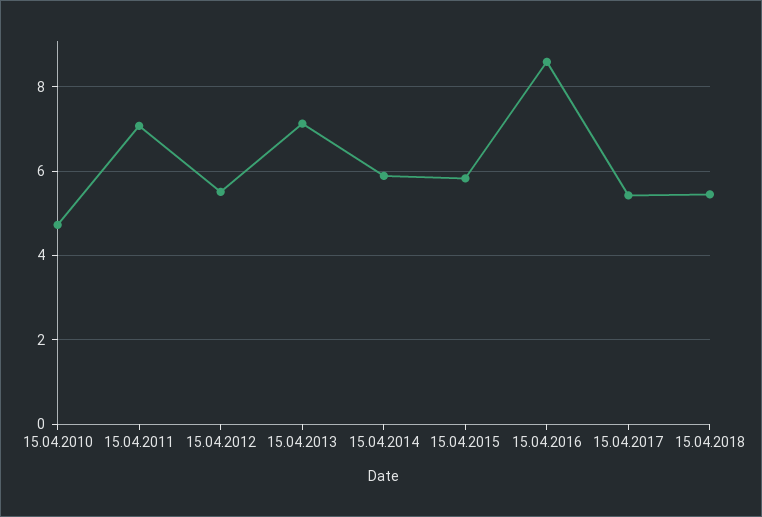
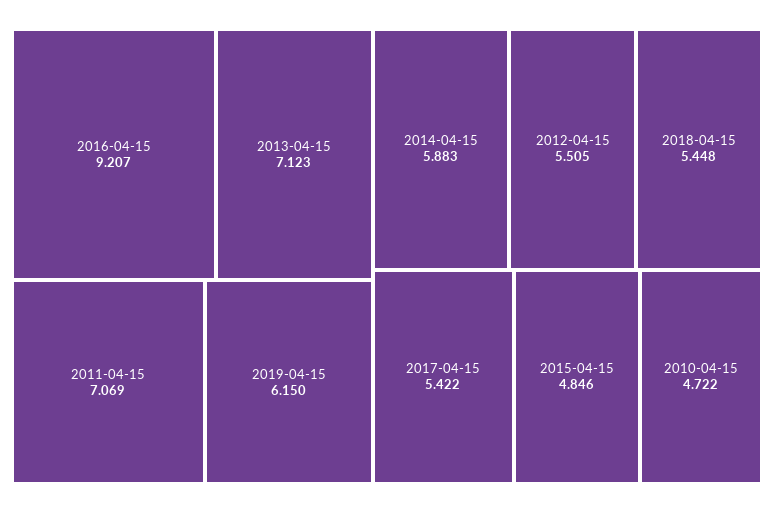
15.04.2015: 5.8 -> 4.846
15.04.2016: 8.6 -> 9.207
2019-04-15: none -> 6.15

